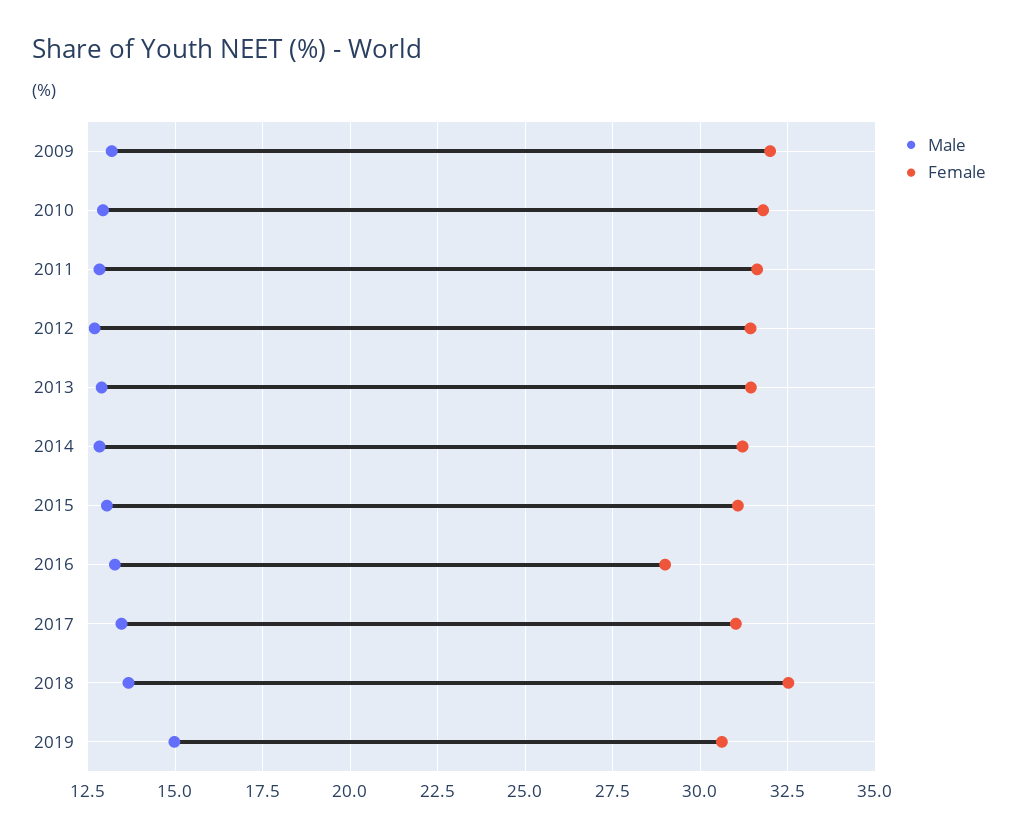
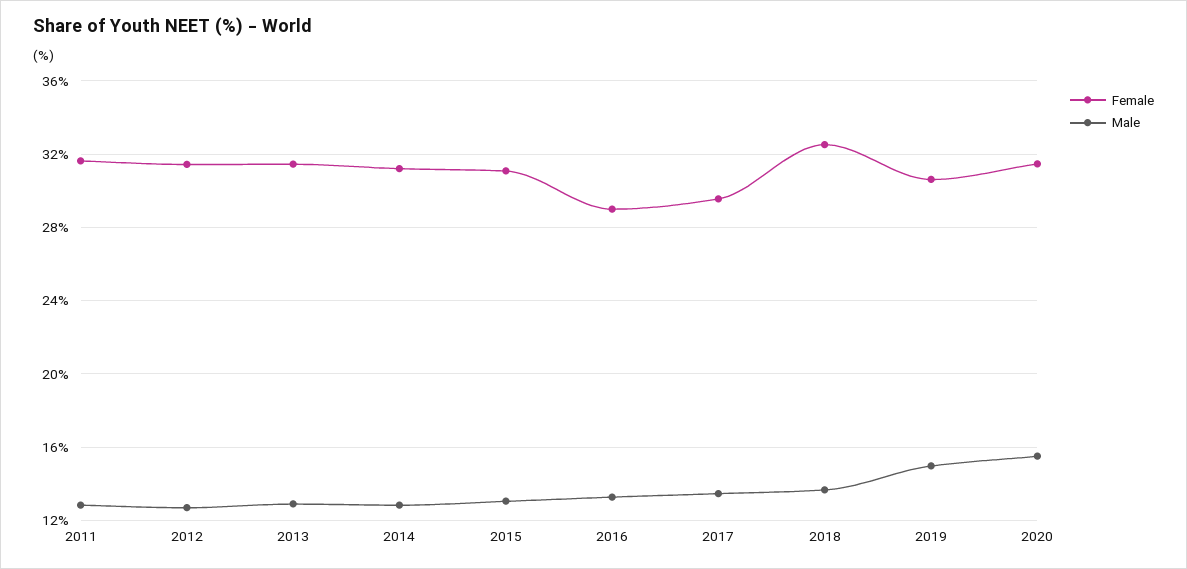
Male, 2009: 13.25 -> none
Female, 2009: 32 -> none
Male, 2010: 13 -> none
Female, 2010: 31.75 -> none
Female, 2017: 31 -> 29.5
Female, 2020: none -> 31.5
Male, 2020: none -> 15.5

